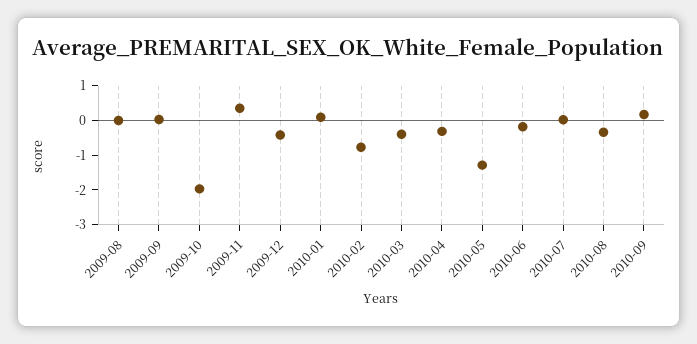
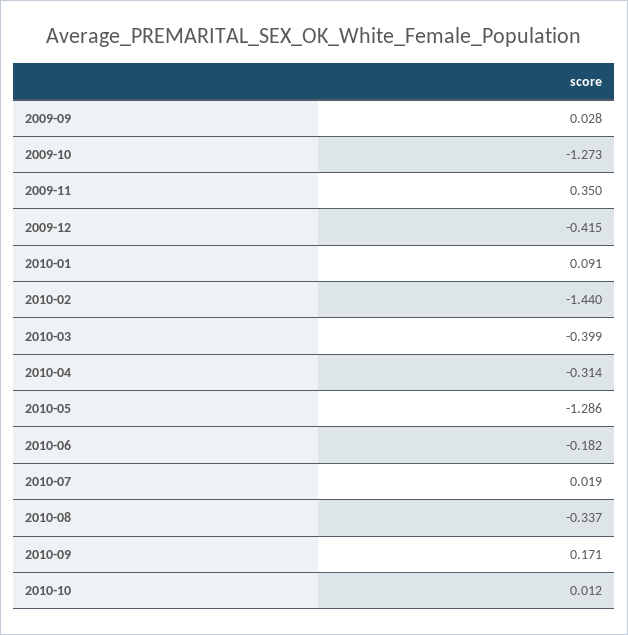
2009-08: 0 -> none
2009-10: -2 -> -1.273
2010-02: -0.75 -> -1.44
2010-10: none -> 0.012

